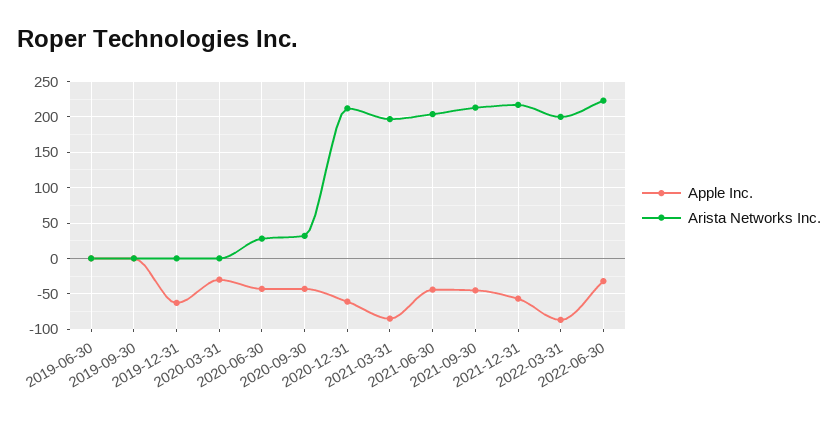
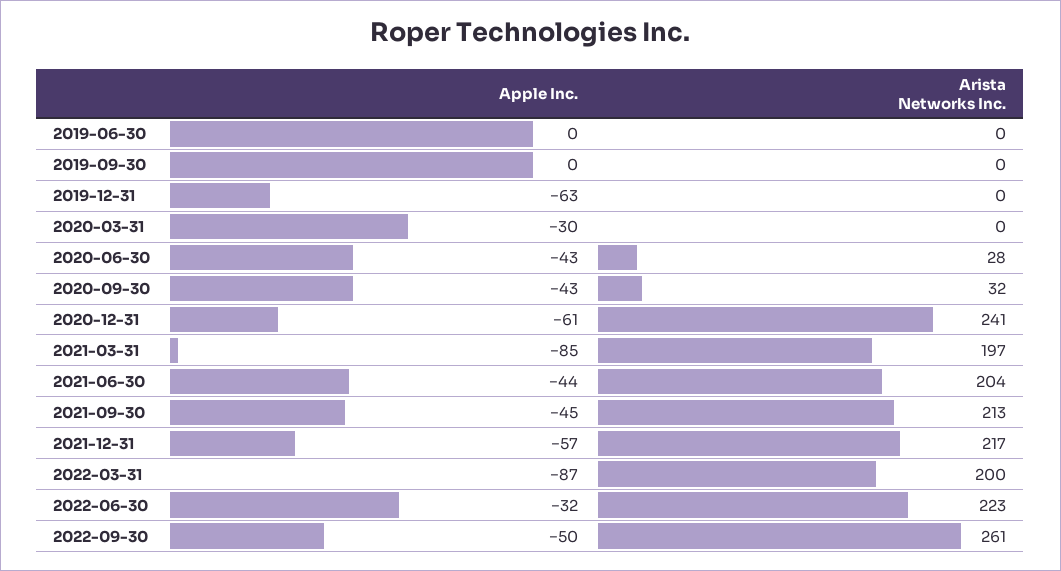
Arista Networks Inc., 2020-12-31: 210 -> 241
Apple Inc., 2022-09-30: none -> -50
Arista Networks Inc., 2022-09-30: none -> 261

